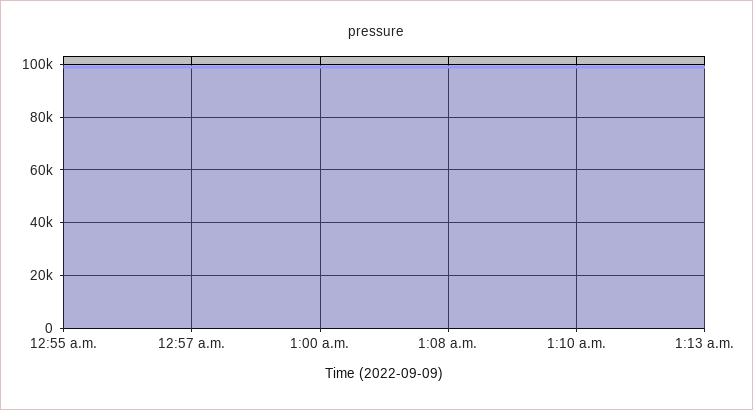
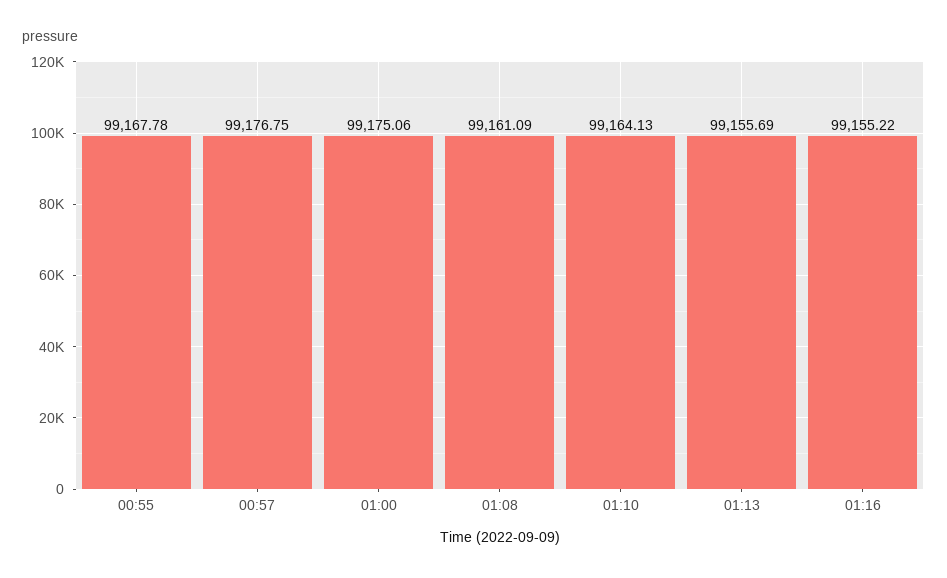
01:16: none -> 99155.22

